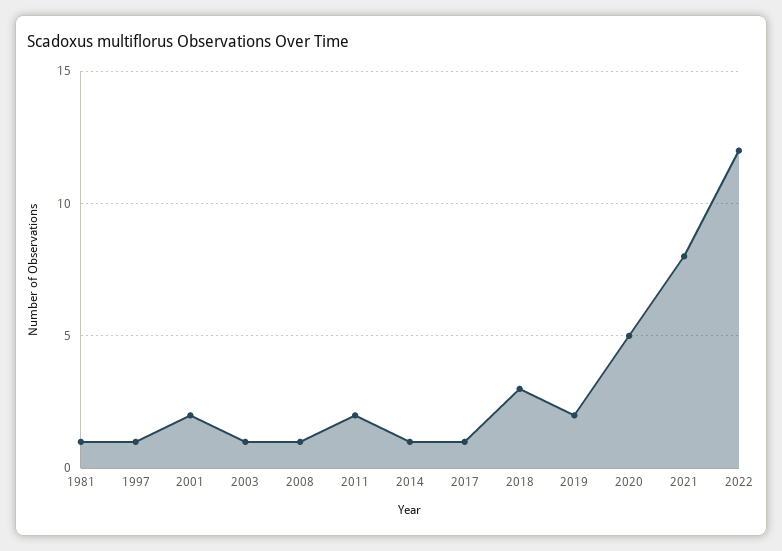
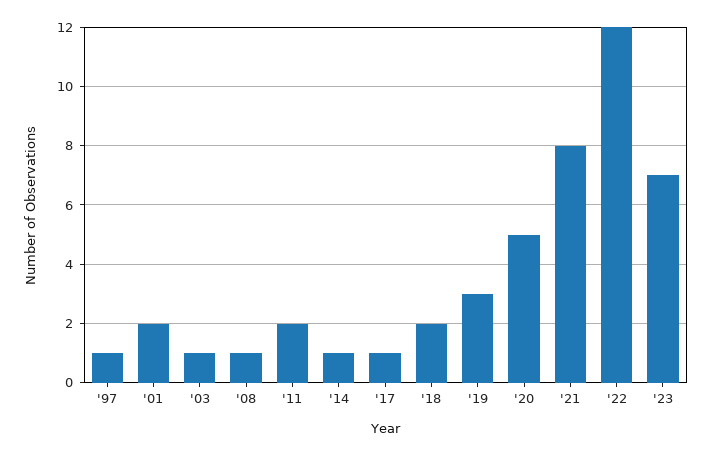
1981: 1 -> none
2018: 3 -> 2
2019: 2 -> 3
'23: none -> 7

